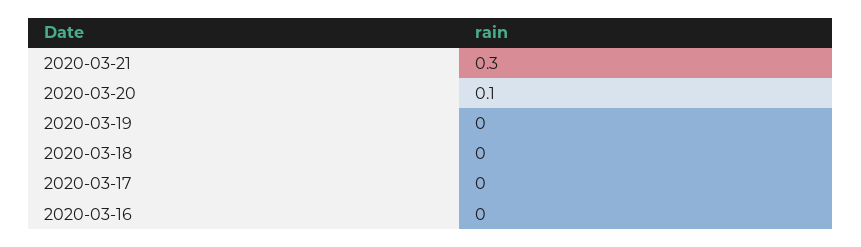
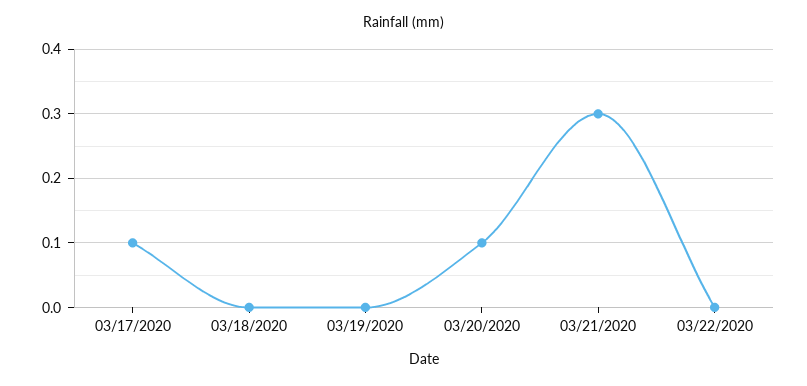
2020-03-17: 0 -> 0.1
2020-03-16: 0 -> none
03/22/2020: none -> 0

